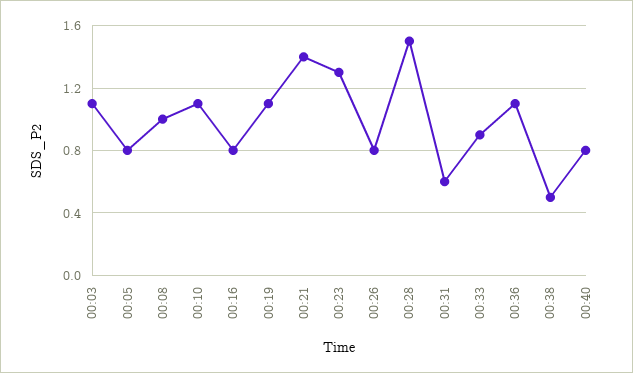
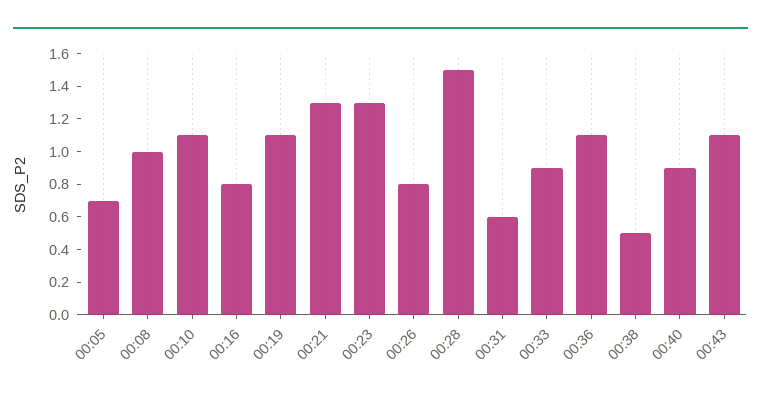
00:03: 1.1 -> none
00:05: 0.8 -> 0.7
00:21: 1.4 -> 1.3
00:40: 0.8 -> 0.9
00:43: none -> 1.1

